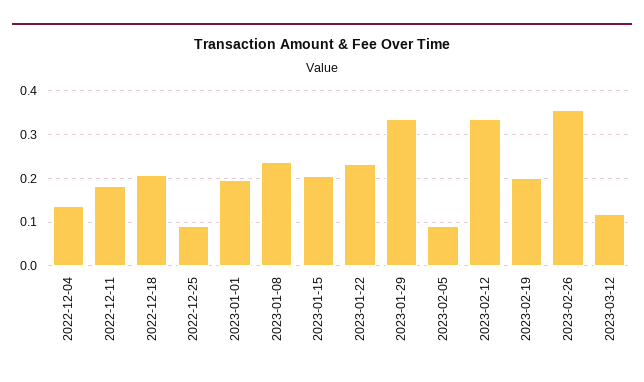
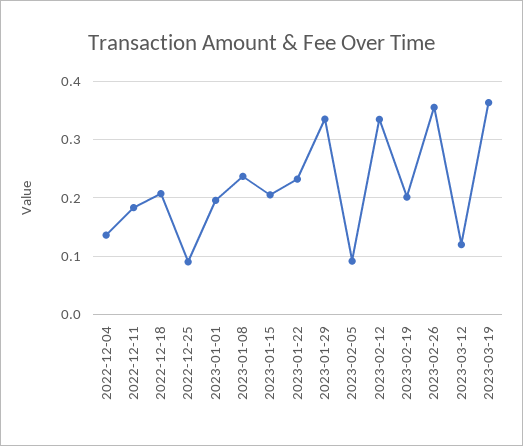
2023-03-19: none -> 0.36

